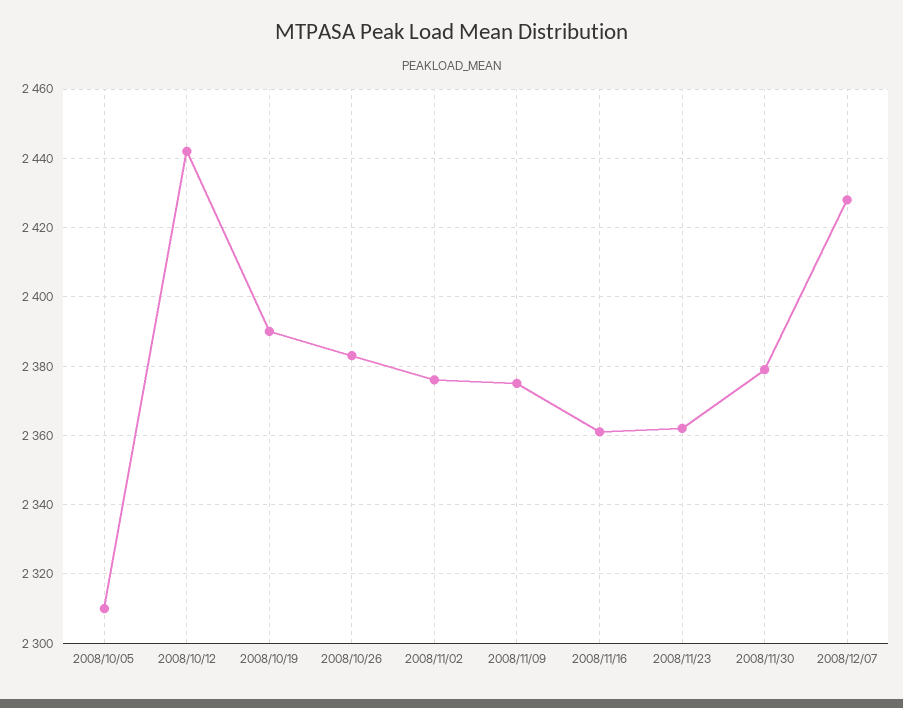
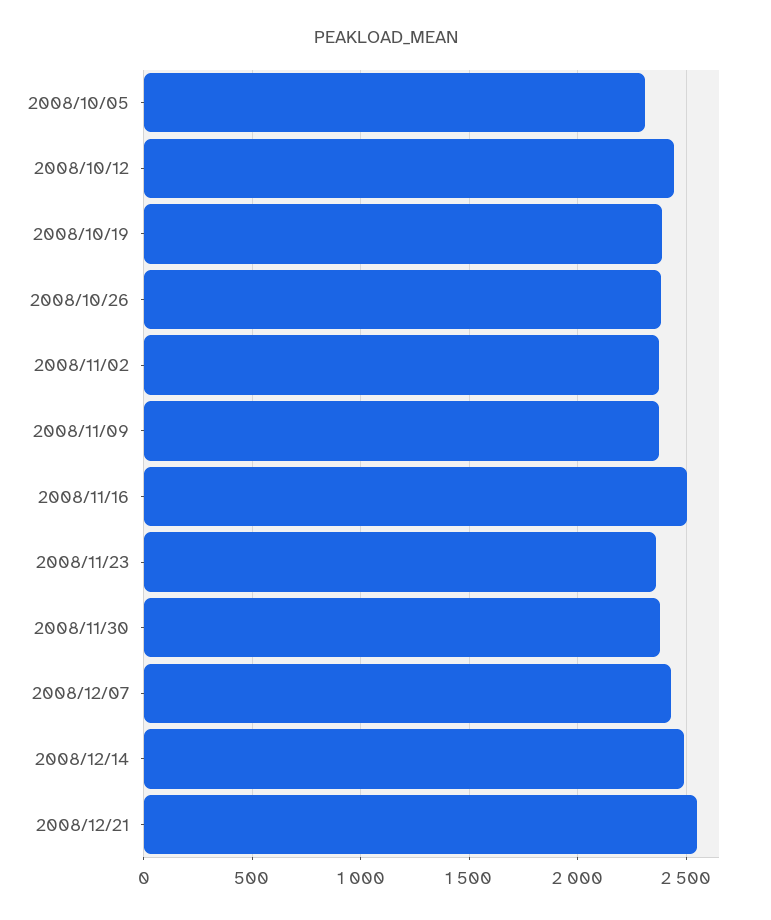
2008/11/16: 2360 -> 2500
2008/12/14: none -> 2500
2008/12/21: none -> 2550

